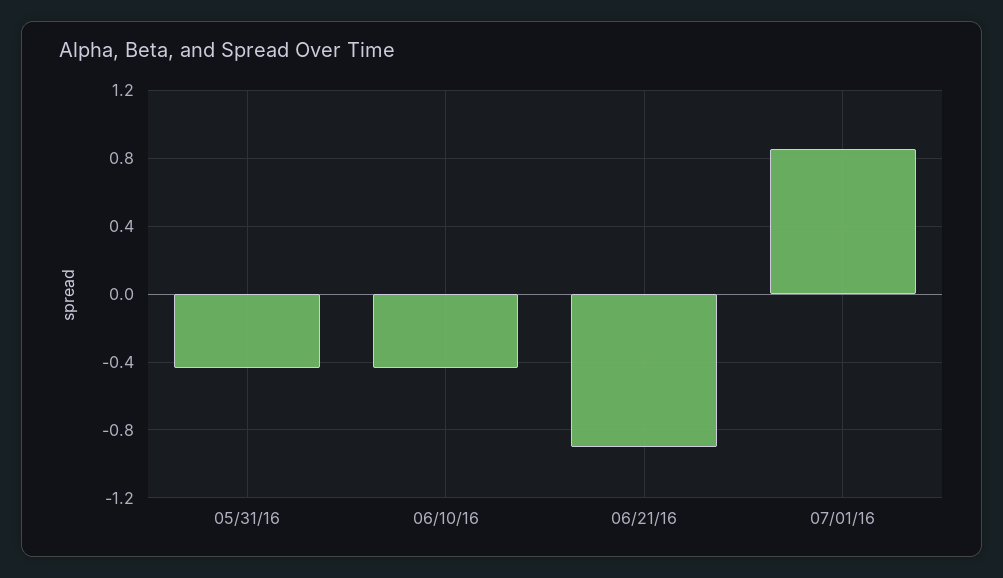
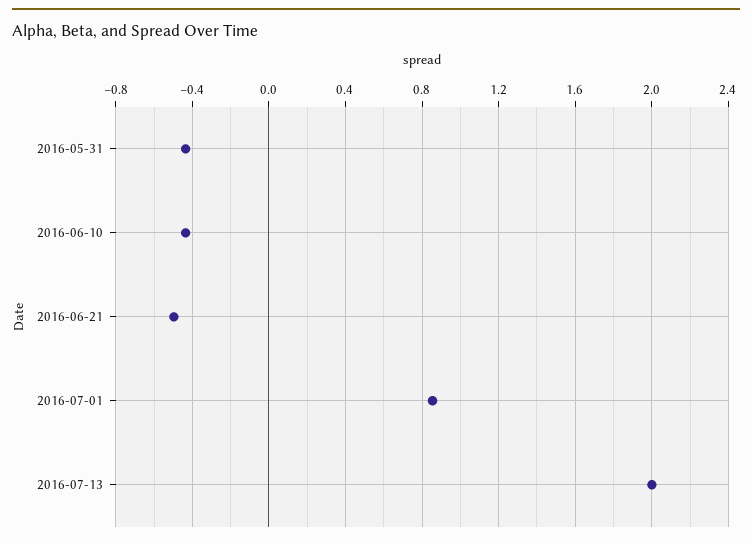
06/21/16: -0.9 -> -0.5
2016-07-13: none -> 2

